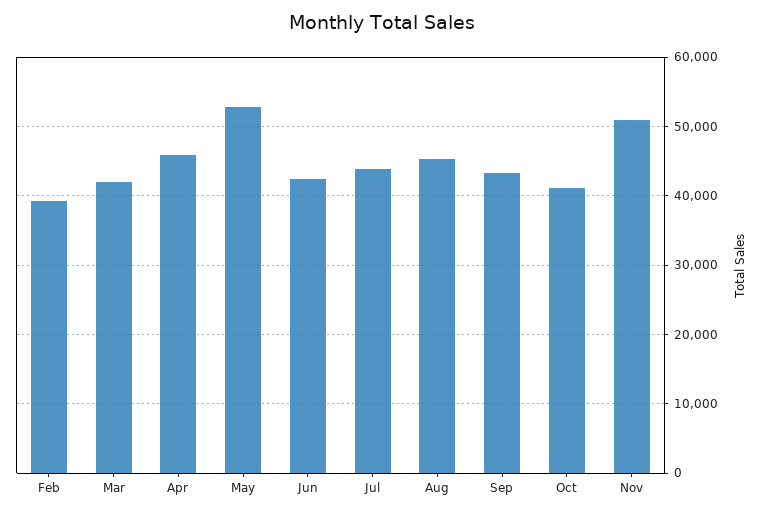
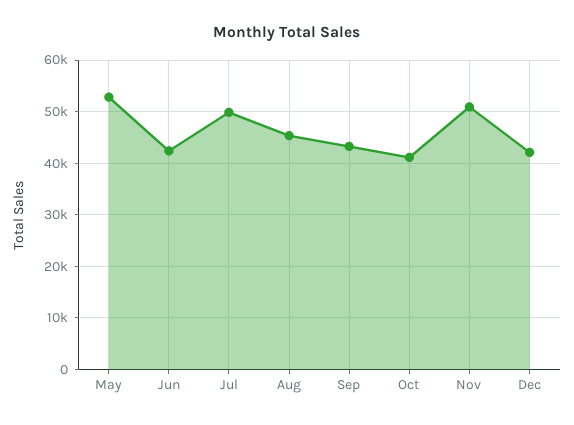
Feb: 39000 -> none
Mar: 42000 -> none
Apr: 46000 -> none
Jul: 44000 -> 50000
Dec: none -> 42000

